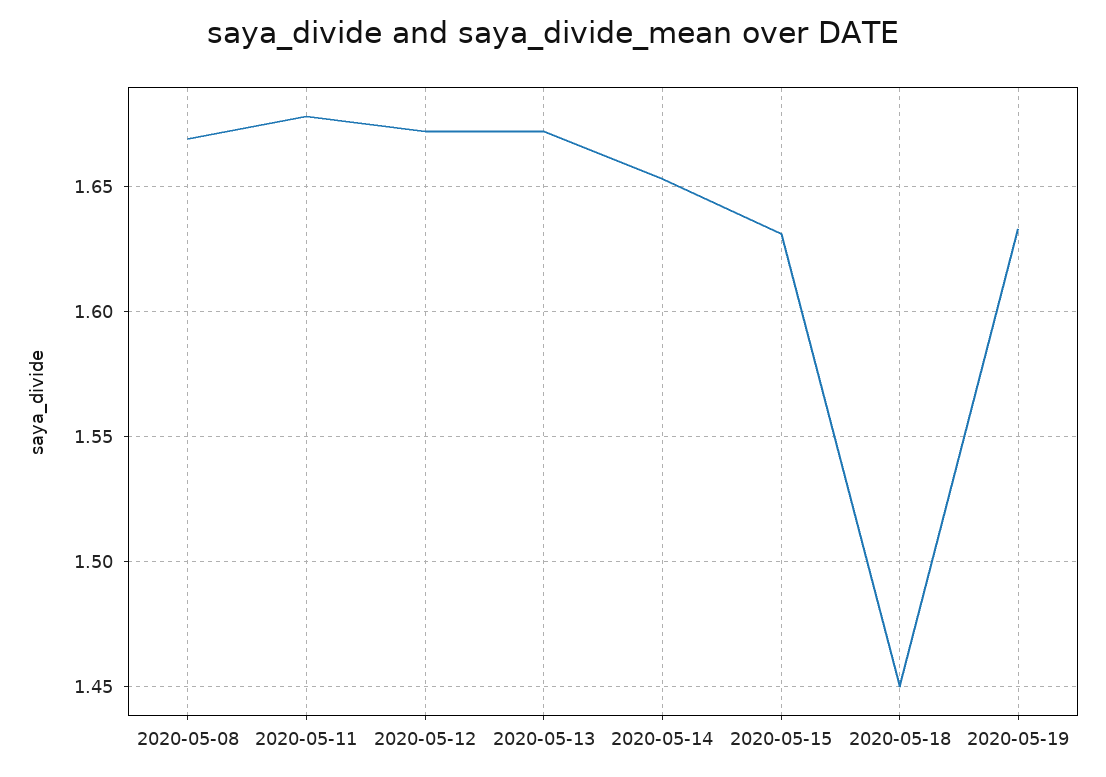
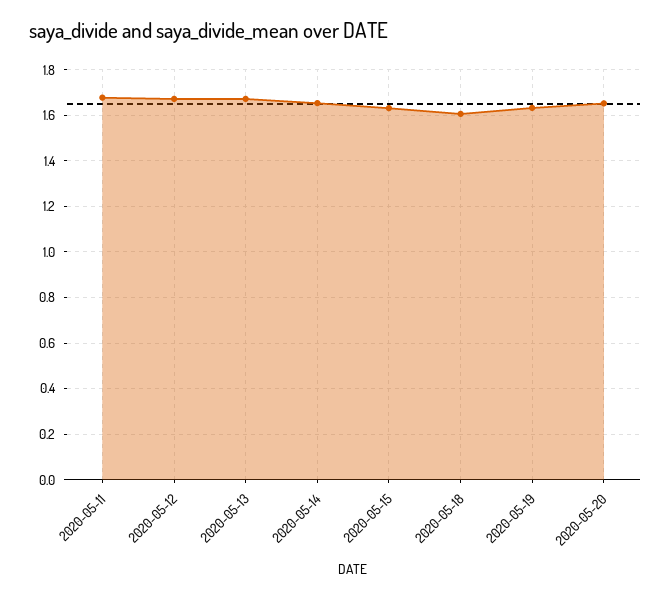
2020-05-08: 1.67 -> none
2020-05-18: 1.45 -> 1.6
2020-05-20: none -> 1.65

